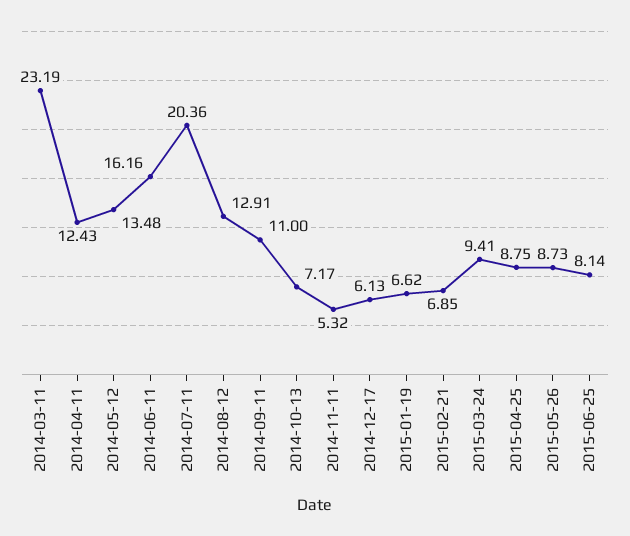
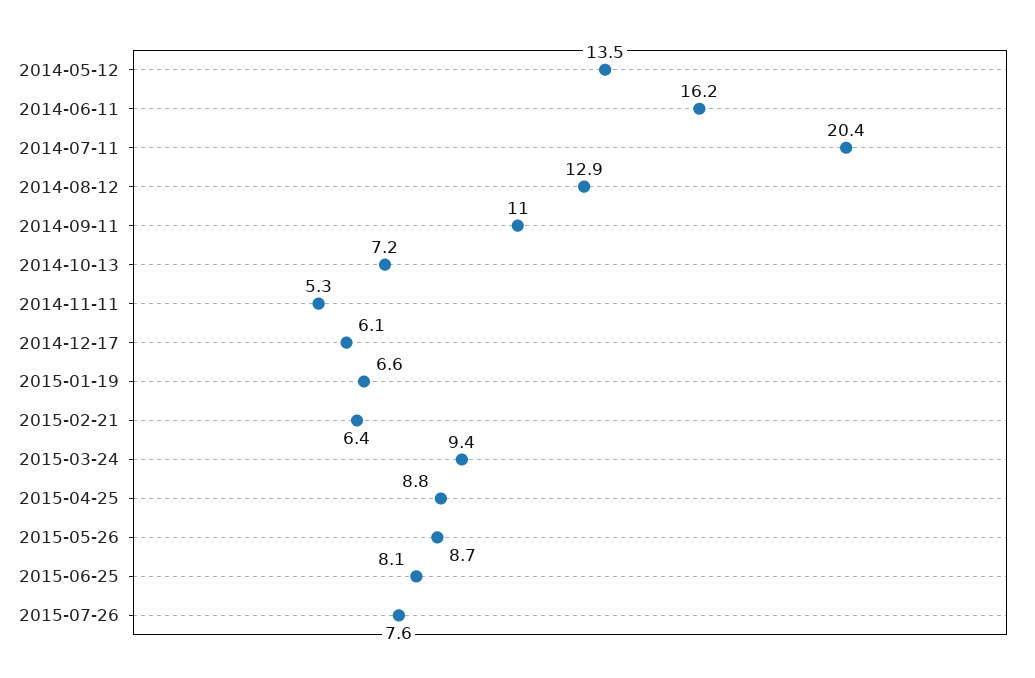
2014-03-11: 23.19 -> none
2014-04-11: 12.43 -> none
2015-02-21: 6.85 -> 6.4
2015-07-26: none -> 7.6

